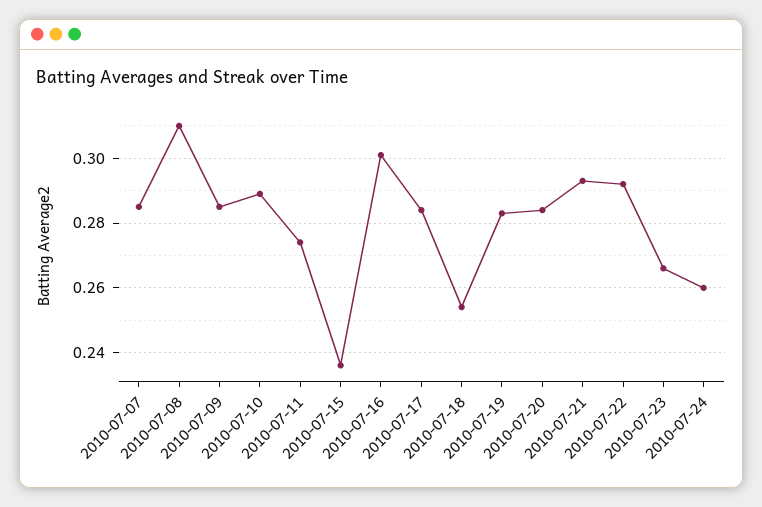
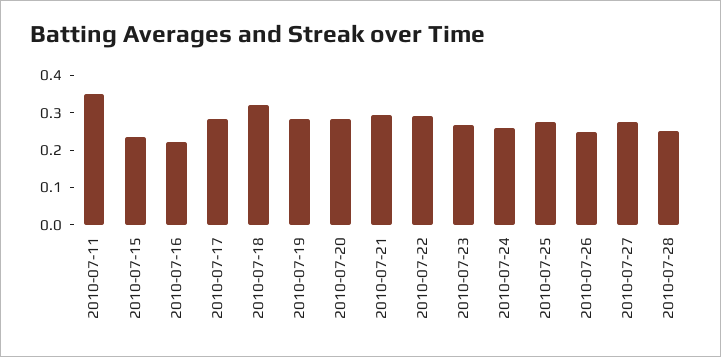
2010-07-07: 0.285 -> none
2010-07-08: 0.31 -> none
2010-07-09: 0.285 -> none
2010-07-10: 0.29 -> none
2010-07-11: 0.275 -> 0.35
2010-07-16: 0.3 -> 0.225
2010-07-18: 0.255 -> 0.325
2010-07-25: none -> 0.275
2010-07-26: none -> 0.25
2010-07-27: none -> 0.275
2010-07-28: none -> 0.25

